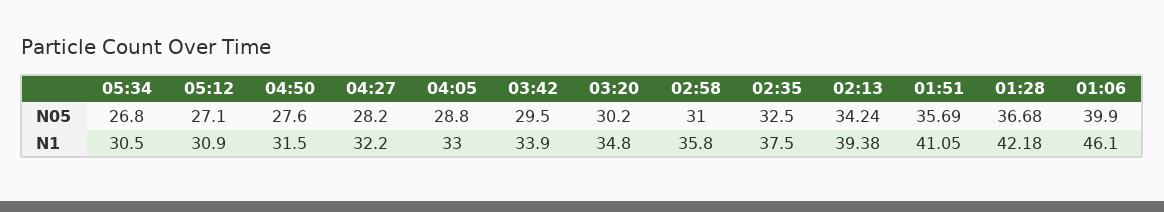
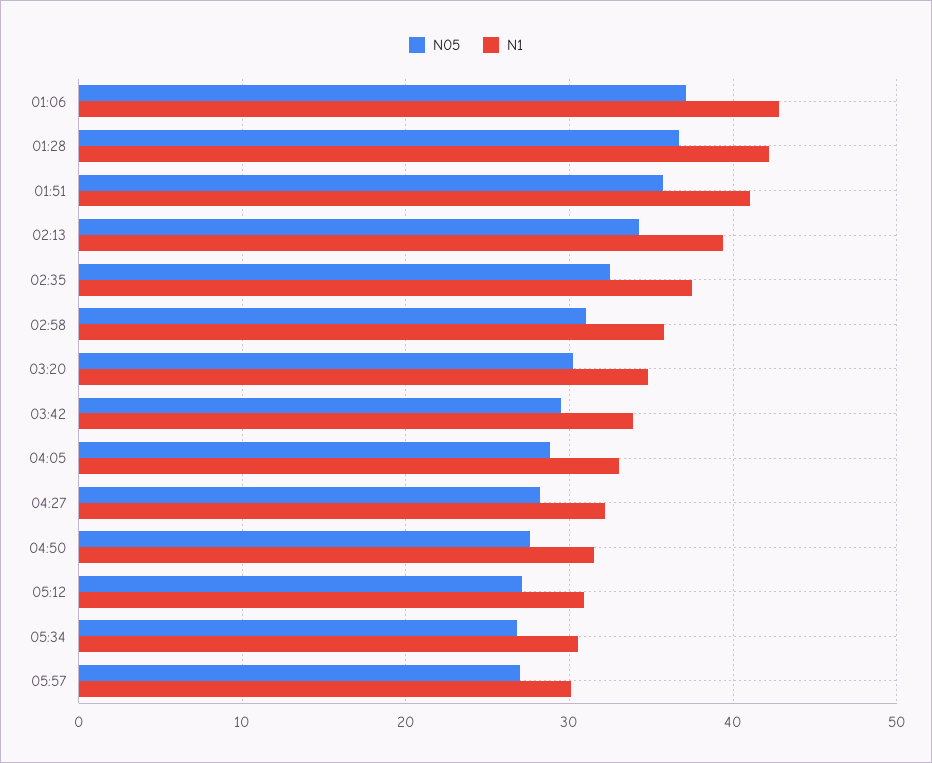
N05, 01:06: 39.9 -> 37
N1, 01:06: 46.1 -> 43
N05, 05:57: none -> 27
N1, 05:57: none -> 30

